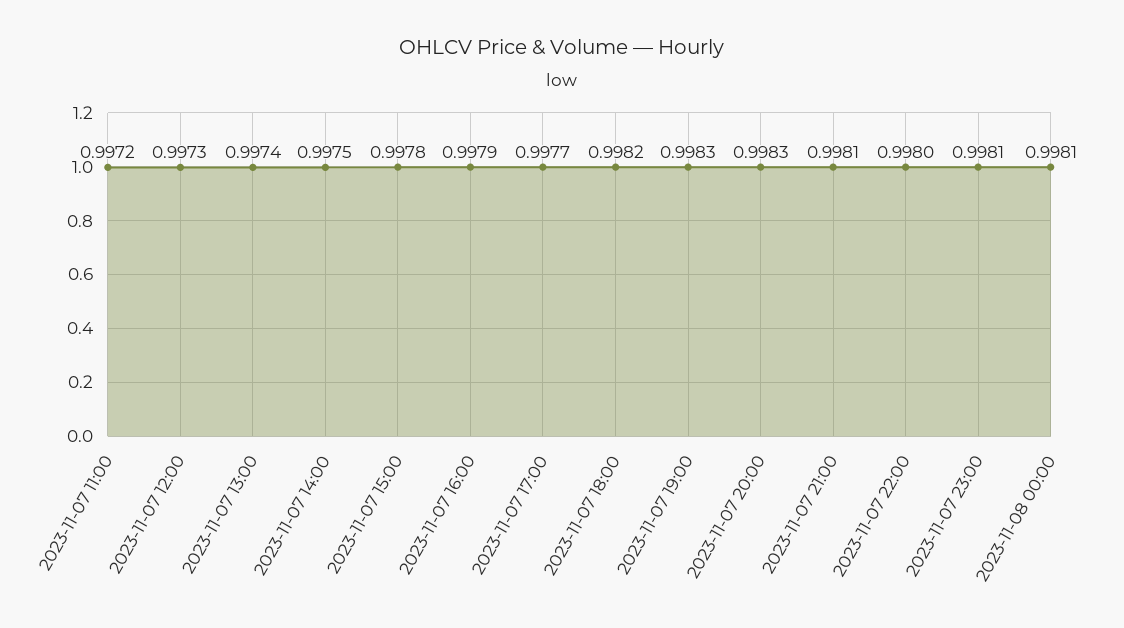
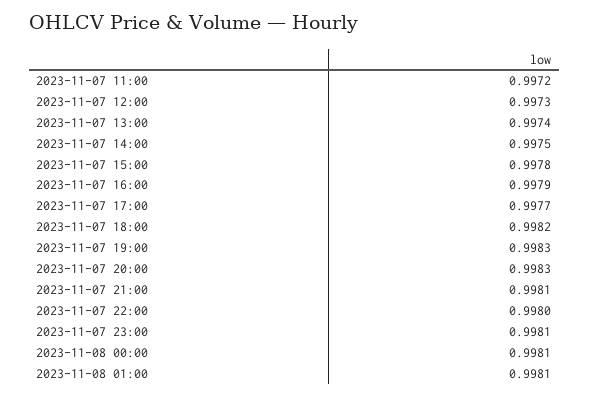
2023-11-08 01:00: none -> 0.9981

